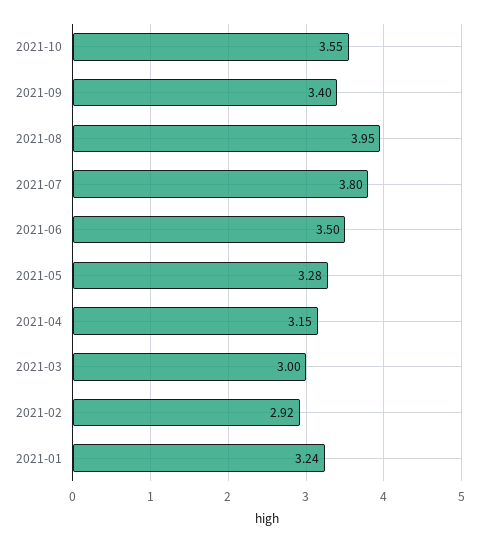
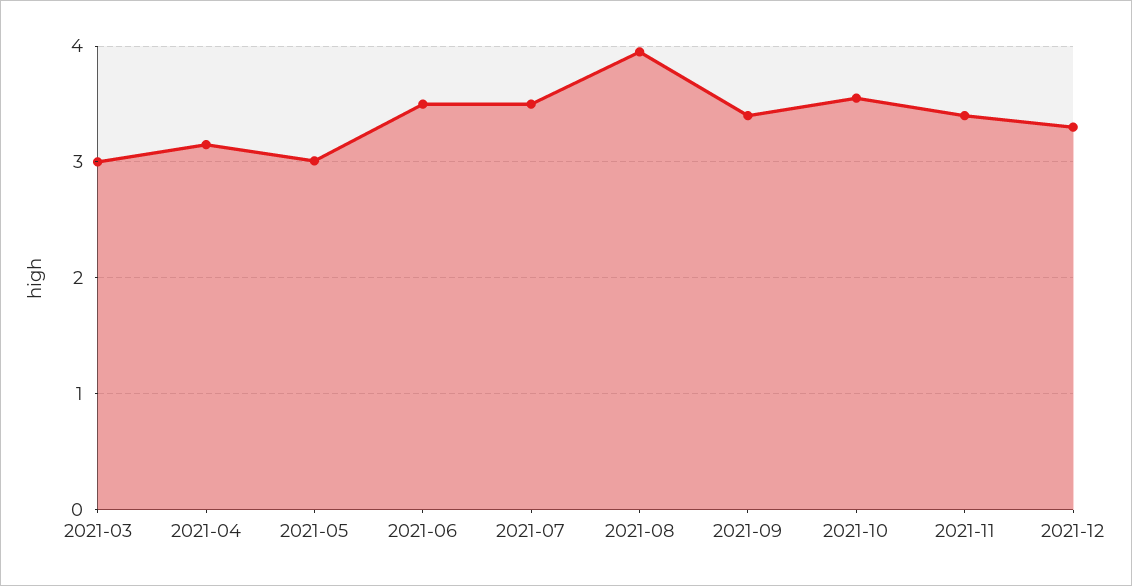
2021-07: 3.8 -> 3.5
2021-05: 3.28 -> 3
2021-02: 2.92 -> none
2021-01: 3.24 -> none
2021-11: none -> 3.4
2021-12: none -> 3.3

